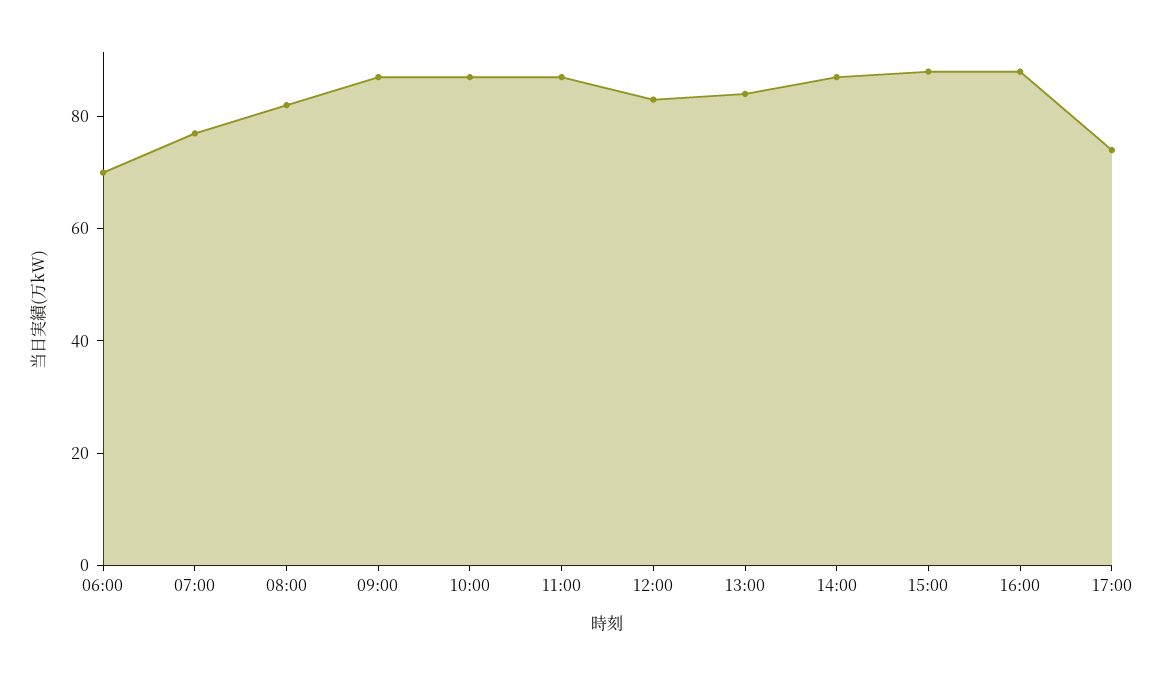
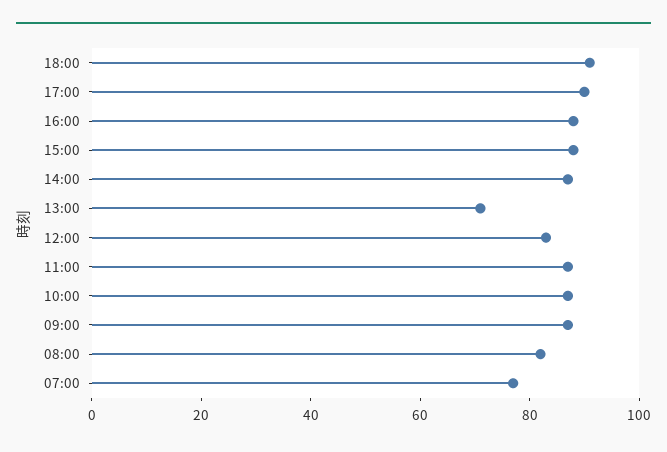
06:00: 70 -> none
13:00: 85 -> 70
17:00: 75 -> 90
18:00: none -> 90

